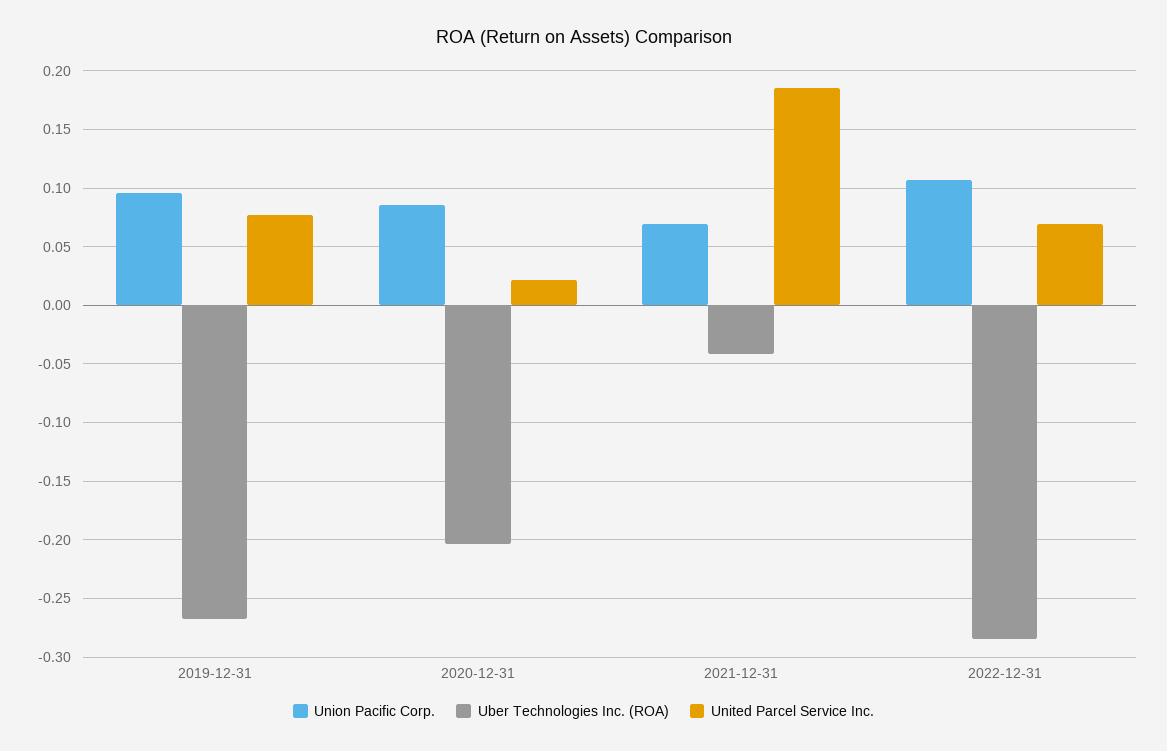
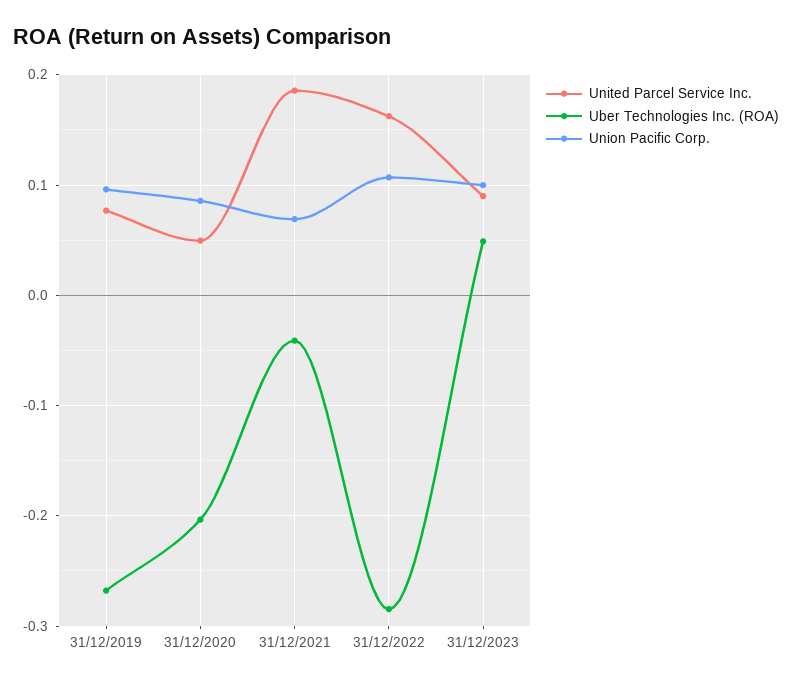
United Parcel Service Inc., 2020-12-31: 0.02 -> 0.05
United Parcel Service Inc., 2022-12-31: 0.07 -> 0.16
United Parcel Service Inc., 31/12/2023: none -> 0.09
Uber Technologies Inc. (ROA), 31/12/2023: none -> 0.05
Union Pacific Corp., 31/12/2023: none -> 0.1

